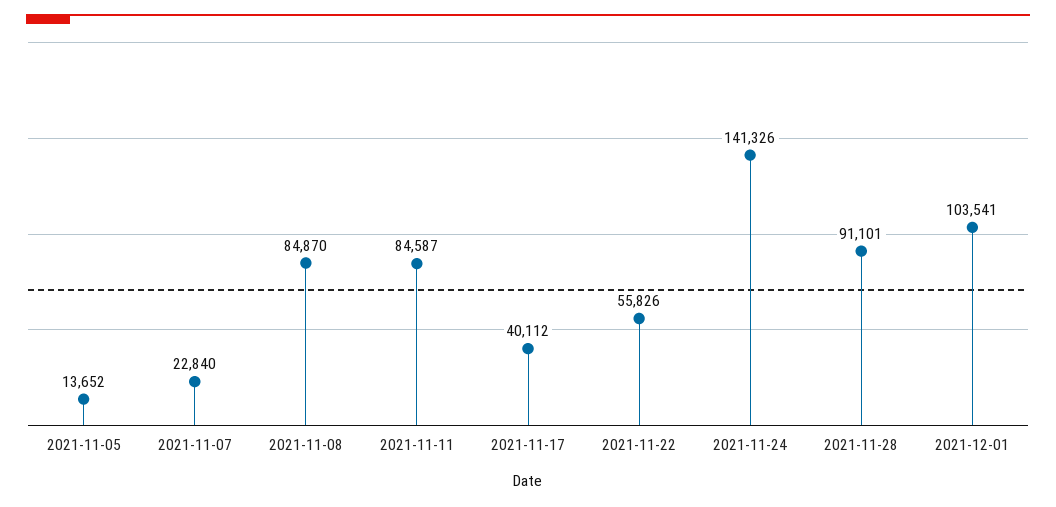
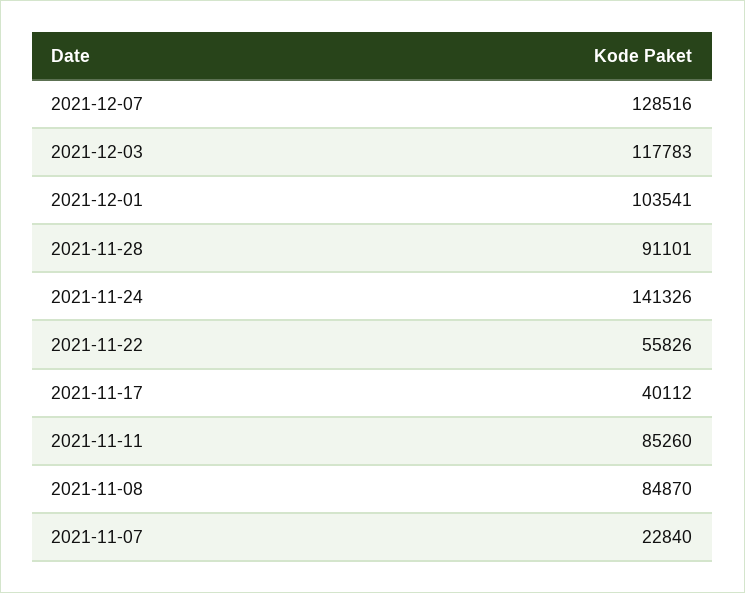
2021-11-05: 13652 -> none
2021-11-11: 84587 -> 85260
2021-12-07: none -> 128516
2021-12-03: none -> 117783

